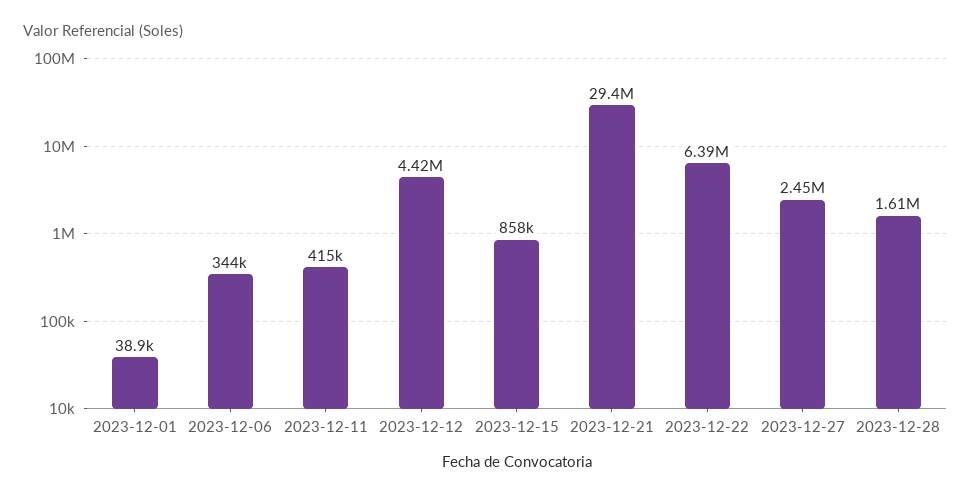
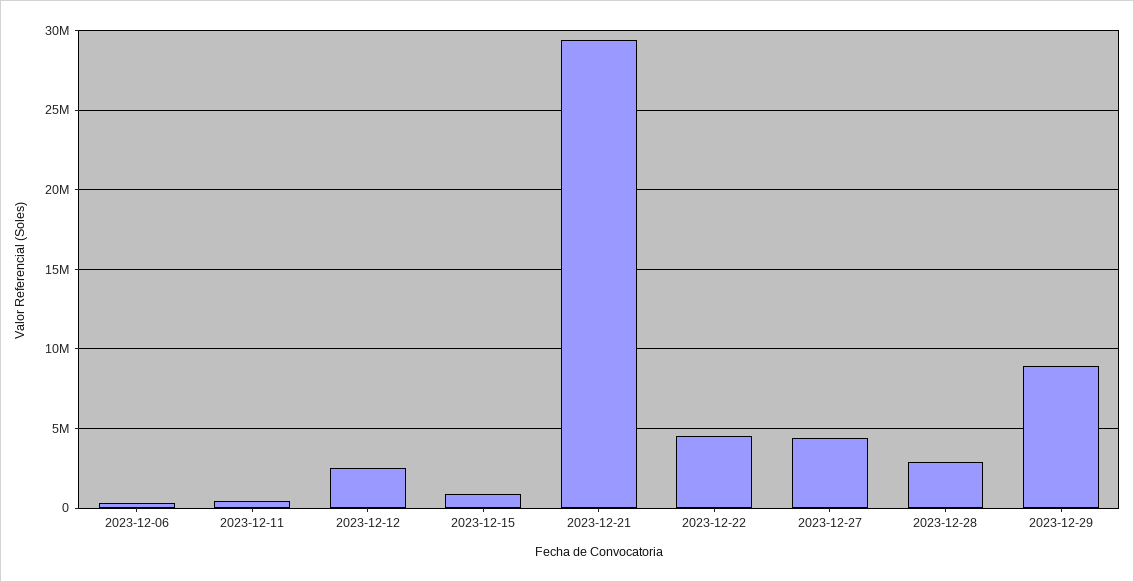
2023-12-01: 38900 -> none
2023-12-12: 4420000 -> 2500000
2023-12-22: 6390000 -> 4500000
2023-12-27: 2450000 -> 4500000
2023-12-28: 1610000 -> 3000000
2023-12-29: none -> 9000000

